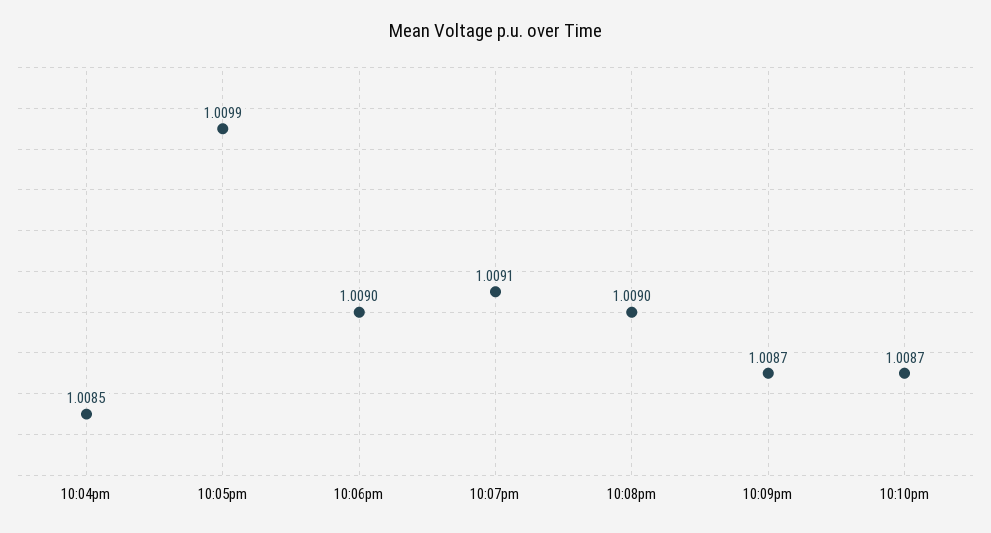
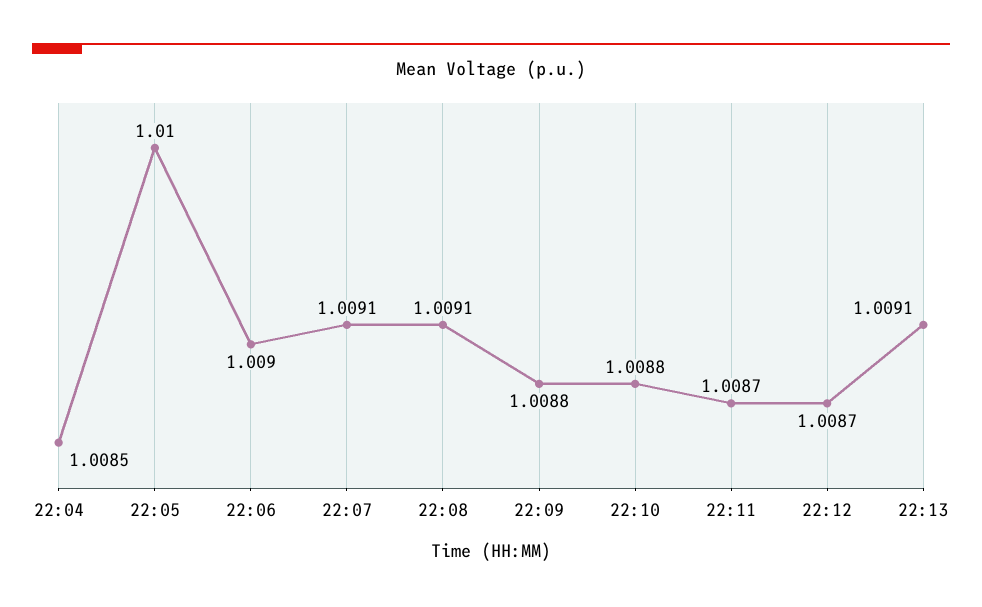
10:05pm: 1.0099 -> 1.01
10:08pm: 1.009 -> 1.0091
10:09pm: 1.0087 -> 1.0088
10:10pm: 1.0087 -> 1.0088
22:11: none -> 1.0087
22:12: none -> 1.0087
22:13: none -> 1.0091

